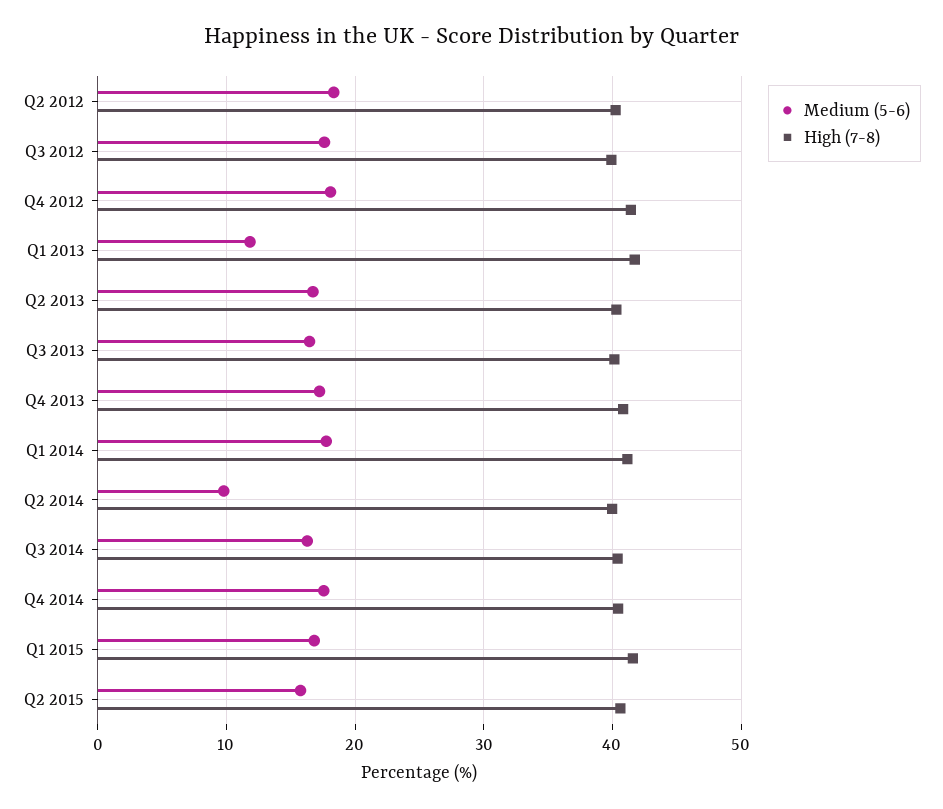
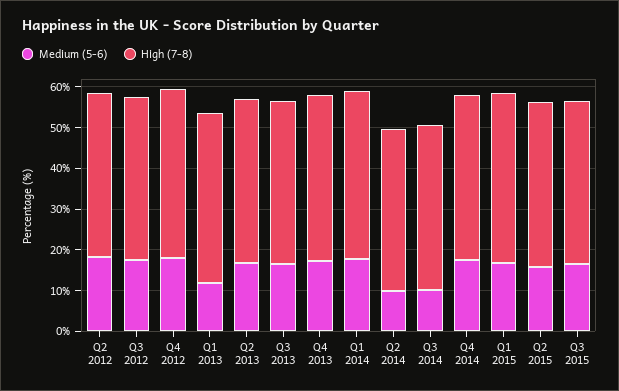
Medium (5-6), Q3 2014: 16 -> 10
Medium (5-6), Q3 2015: none -> 16
High (7-8), Q3 2015: none -> 40

